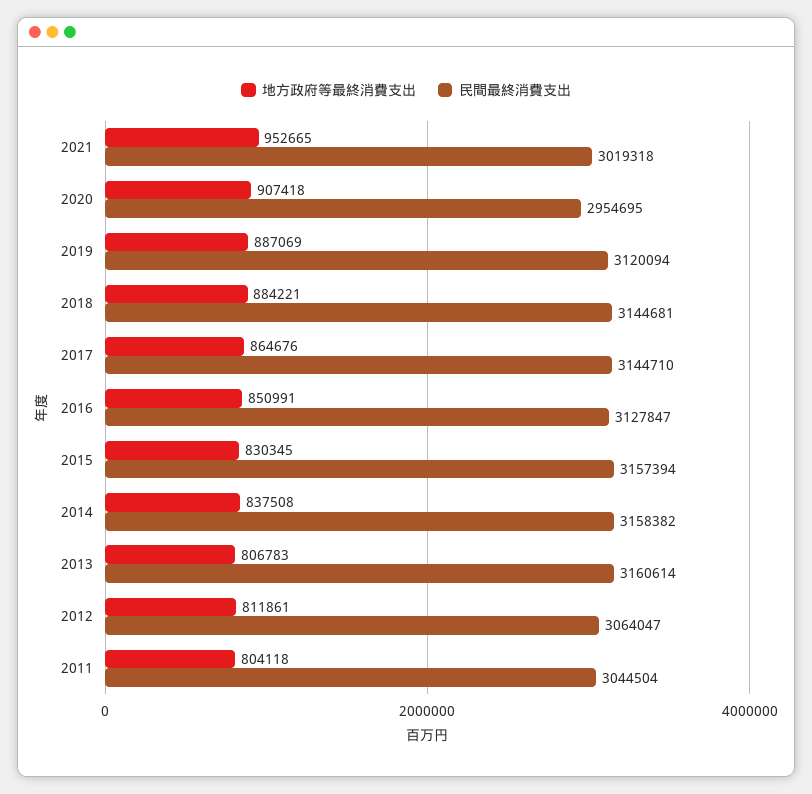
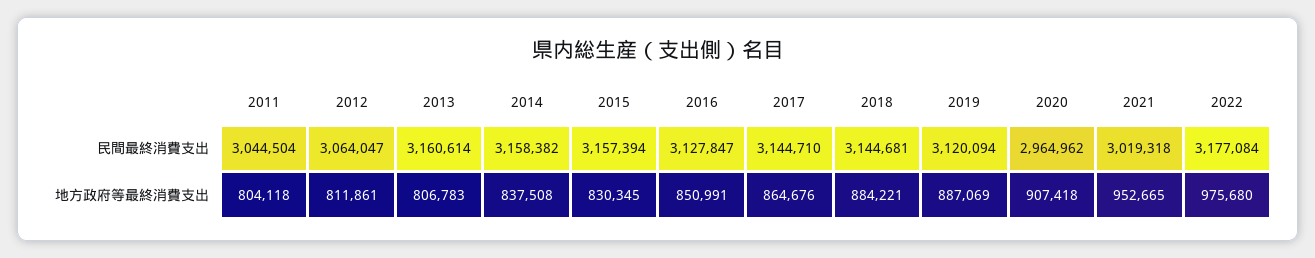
民間最終消費支出, 2020: 2954695 -> 2964962
民間最終消費支出, 2022: none -> 3177084
地方政府等最終消費支出, 2022: none -> 975680

